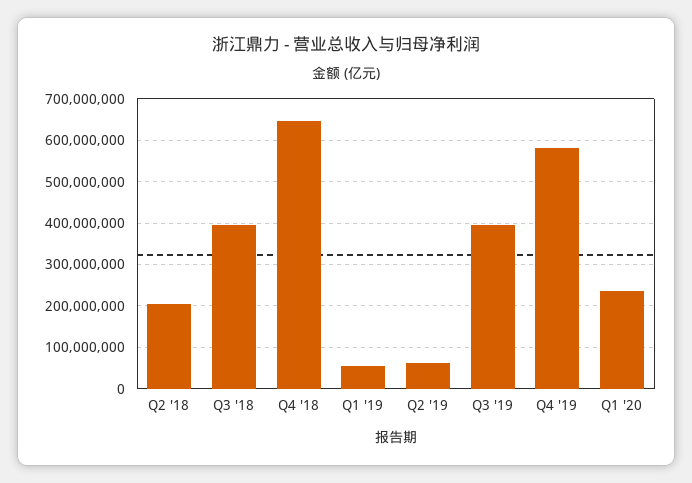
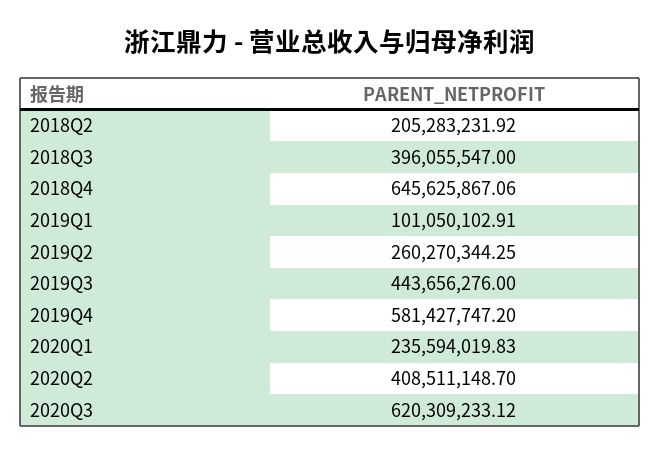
Q1 '19: 60000000 -> 101050102.91
Q2 '19: 60000000 -> 260270344.25
Q3 '19: 400000000 -> 443656276
2020Q2: none -> 408511148.7
2020Q3: none -> 620309233.12

